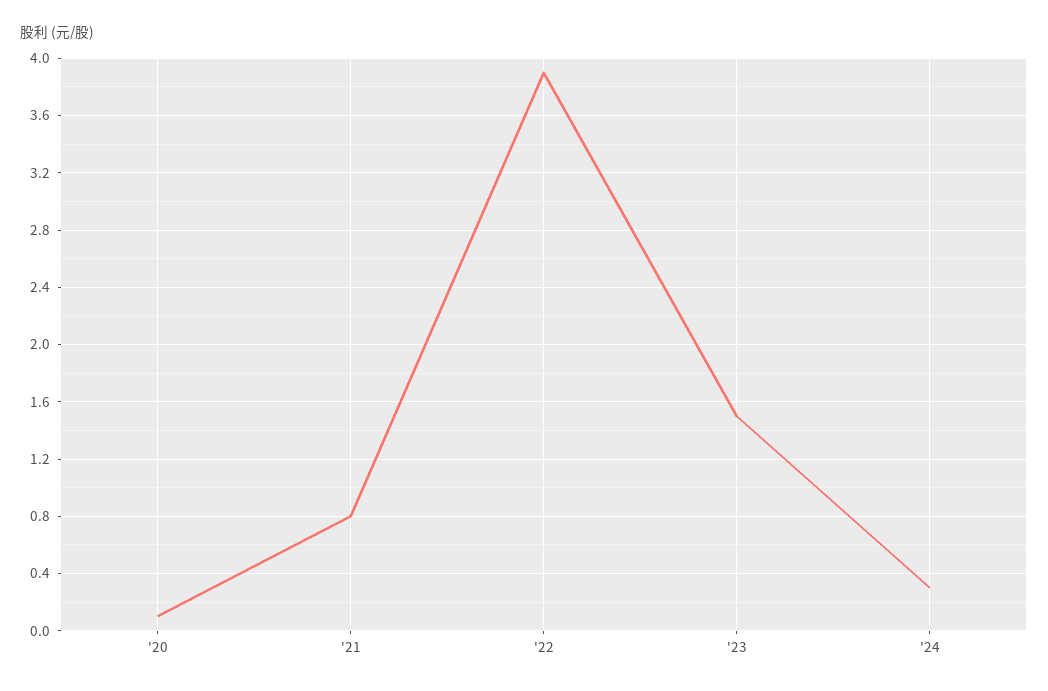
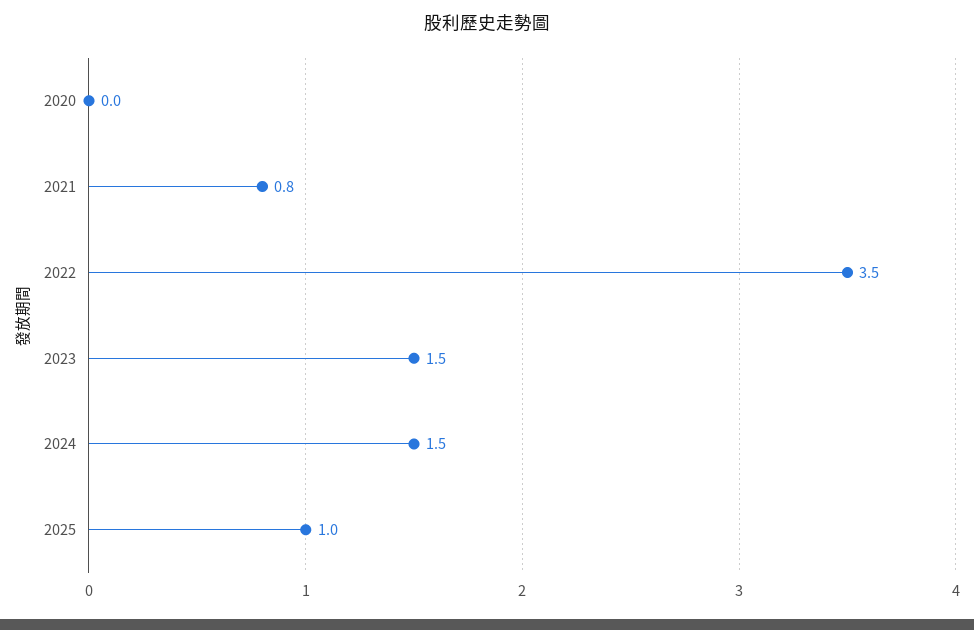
'20: 0.1 -> 0
'22: 3.9 -> 3.5
'24: 0.3 -> 1.5
2025: none -> 1

